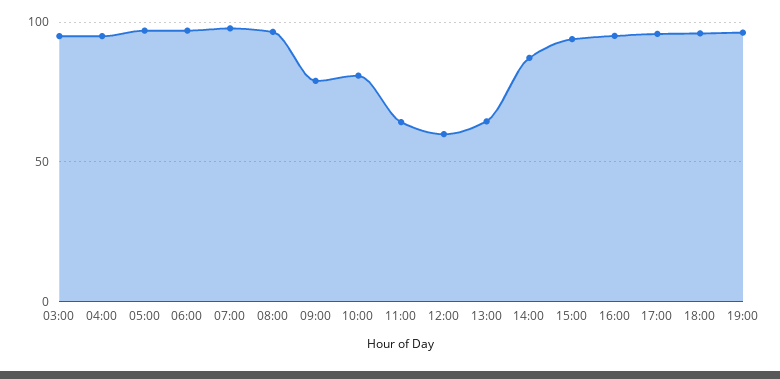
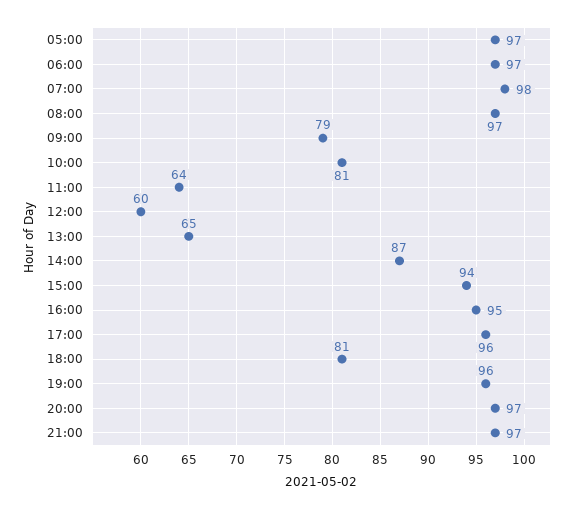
03:00: 95 -> none
04:00: 95 -> none
18:00: 95 -> 81
20:00: none -> 97
21:00: none -> 97

